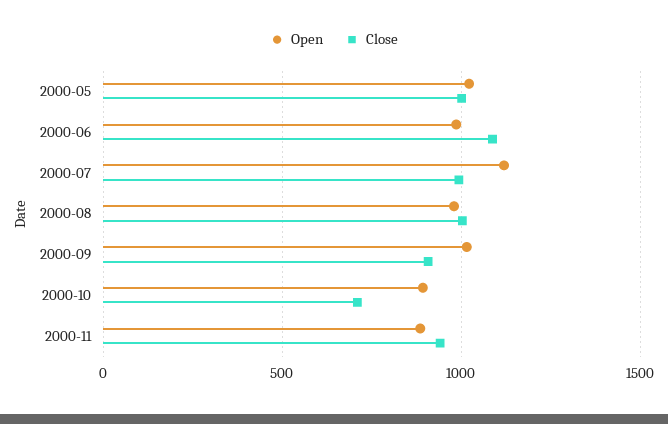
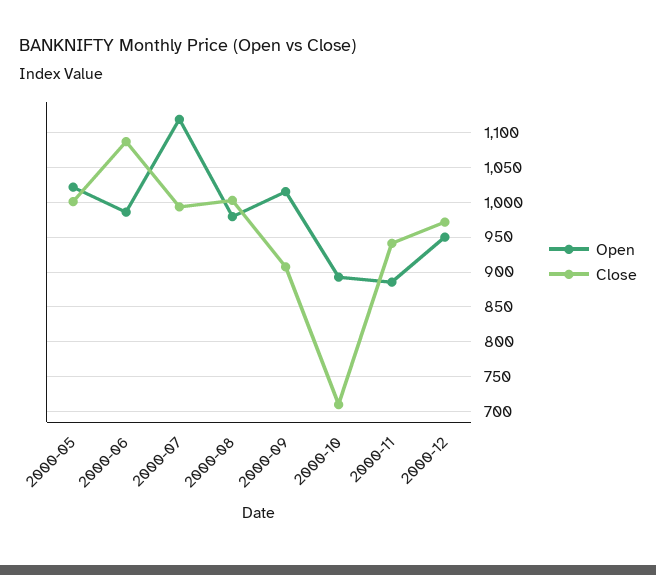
Open, 2000-12: none -> 950
Close, 2000-12: none -> 970

